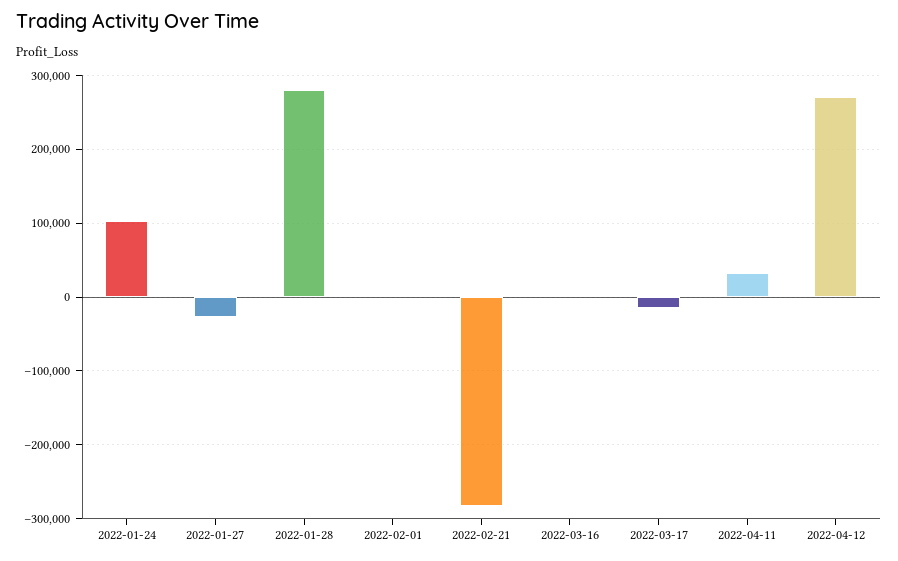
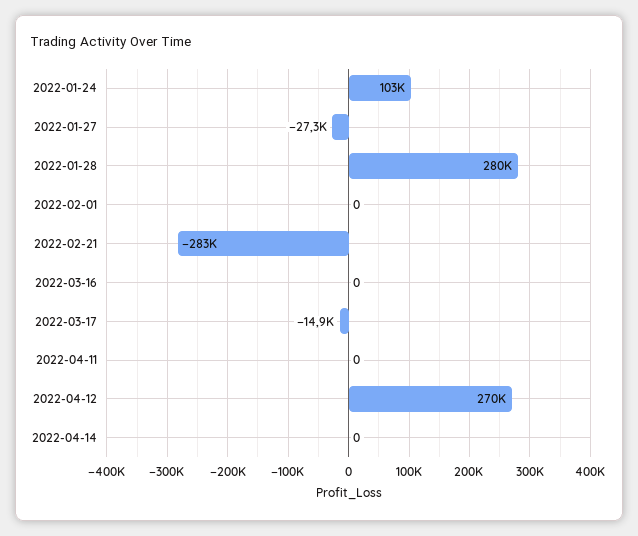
2022-04-11: 30000 -> 0
2022-04-14: none -> 0

